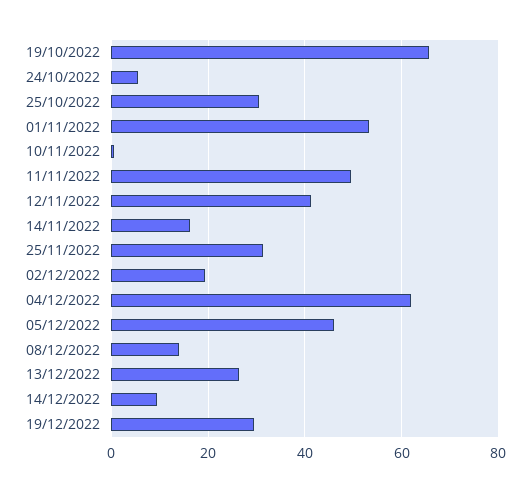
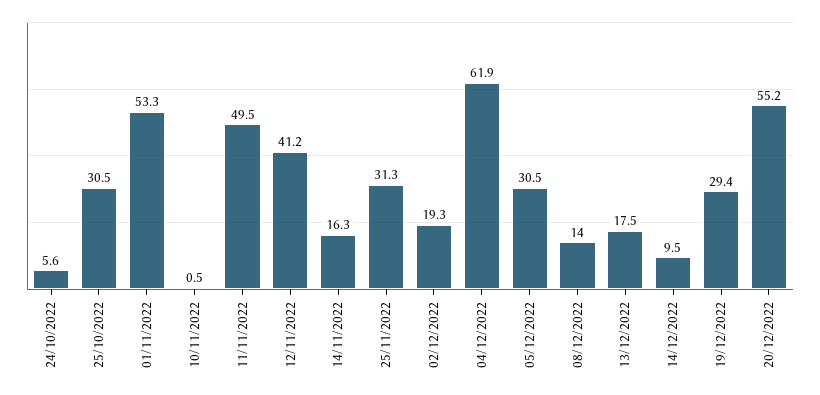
19/10/2022: 66 -> none
05/12/2022: 46 -> 30.5
13/12/2022: 26 -> 17.5
20/12/2022: none -> 55.2

